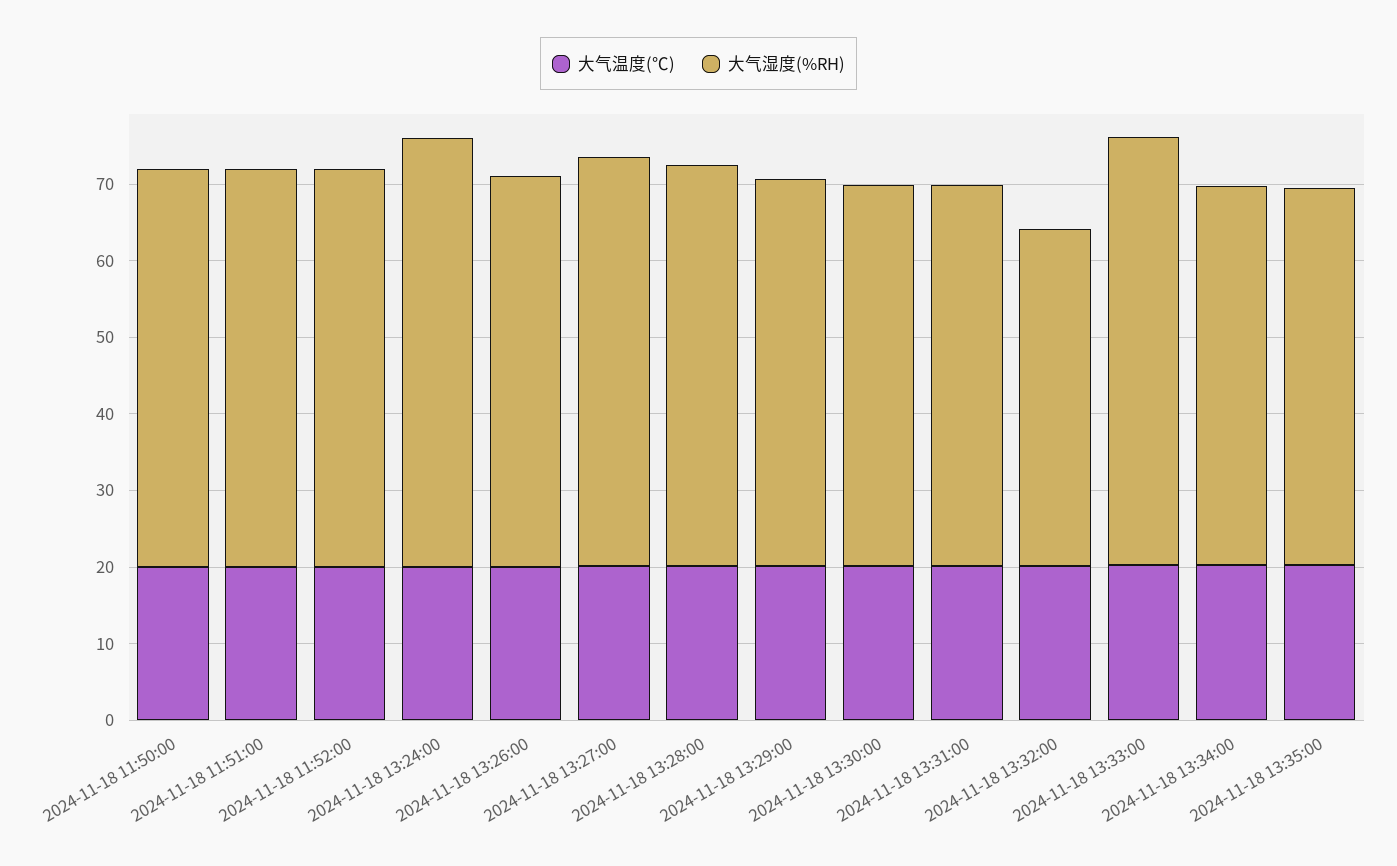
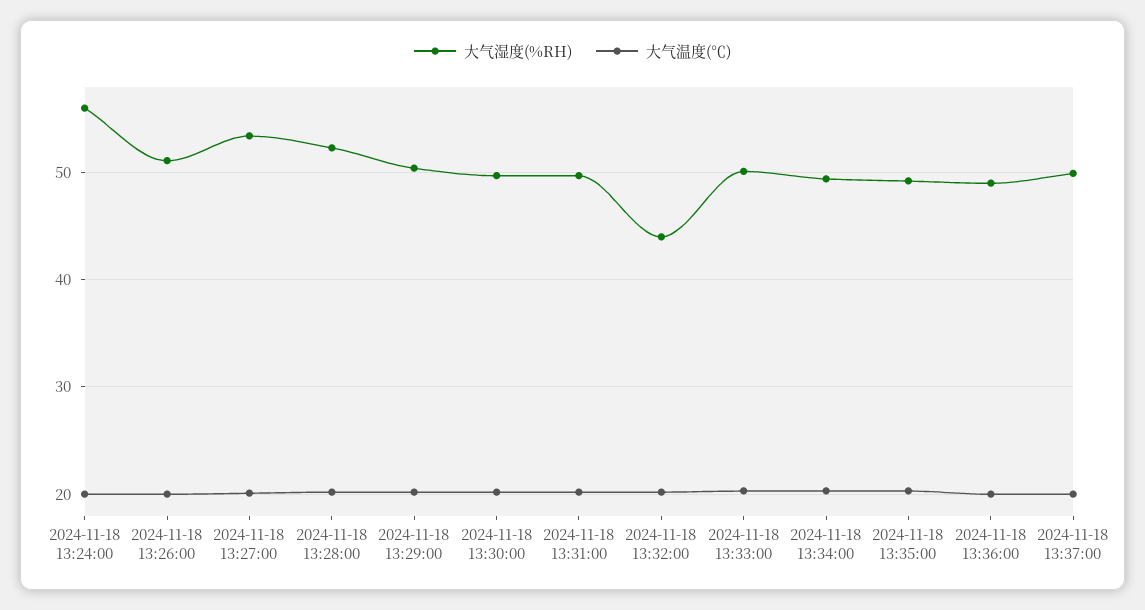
大气温度(℃), 2024-11-18 11:50:00: 20 -> none
大气湿度(%RH), 2024-11-18 11:50:00: 52 -> none
大气温度(℃), 2024-11-18 11:51:00: 20 -> none
大气湿度(%RH), 2024-11-18 11:51:00: 52 -> none
大气温度(℃), 2024-11-18 11:52:00: 20 -> none
大气湿度(%RH), 2024-11-18 11:52:00: 52 -> none
大气湿度(%RH), 2024-11-18 13:33:00: 56 -> 50
大气湿度(%RH), 2024-11-18 13:36:00: none -> 49
大气温度(℃), 2024-11-18 13:36:00: none -> 20
大气湿度(%RH), 2024-11-18 13:37:00: none -> 50
大气温度(℃), 2024-11-18 13:37:00: none -> 20

